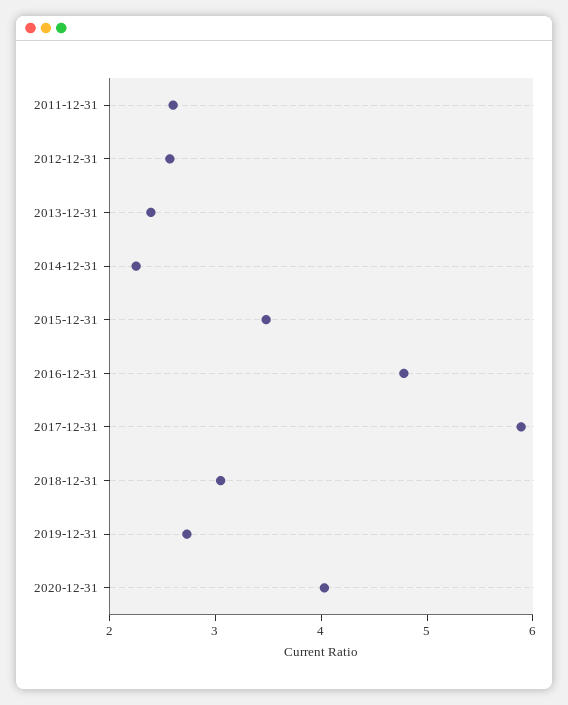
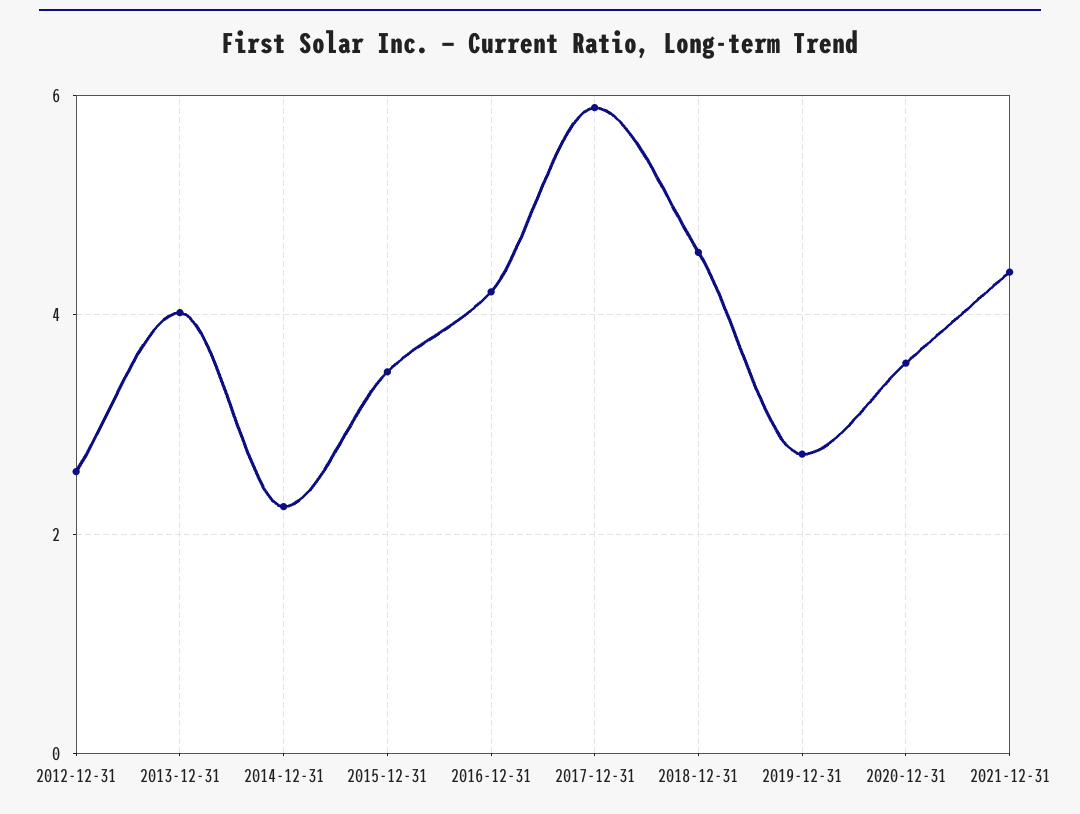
2011-12-31: 2.6 -> none
2013-12-31: 2.4 -> 4
2016-12-31: 4.8 -> 4.2
2018-12-31: 3 -> 4.6
2020-12-31: 4 -> 3.6
2021-12-31: none -> 4.4

